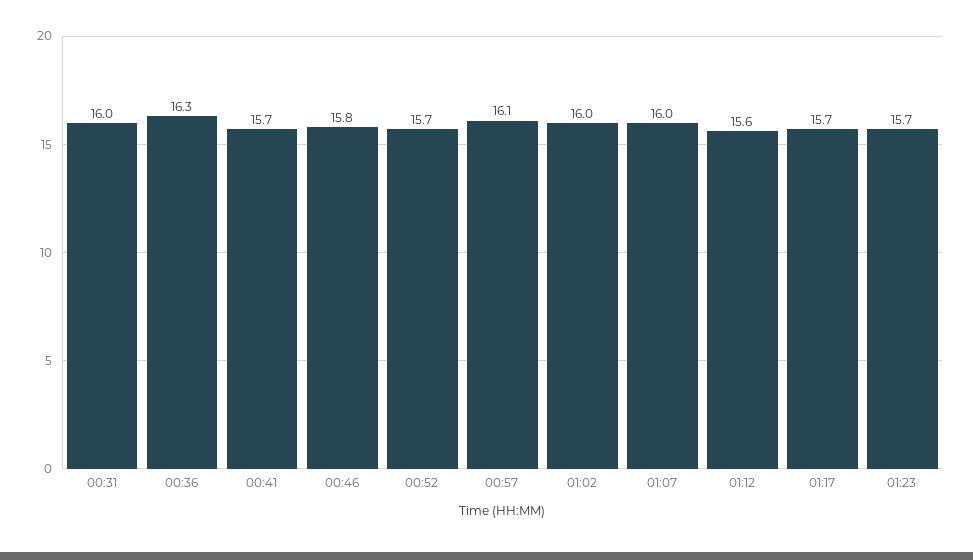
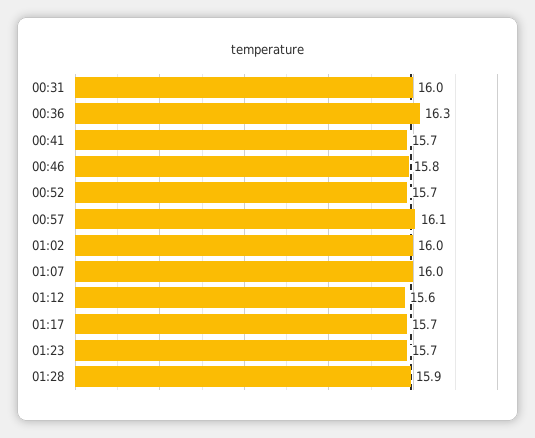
01:28: none -> 15.9

